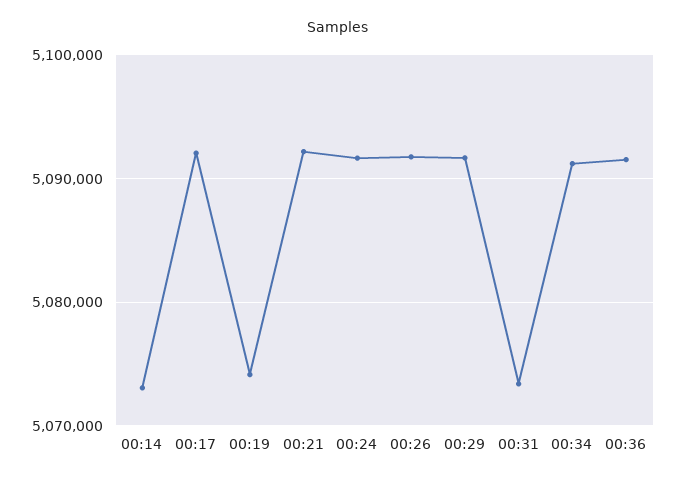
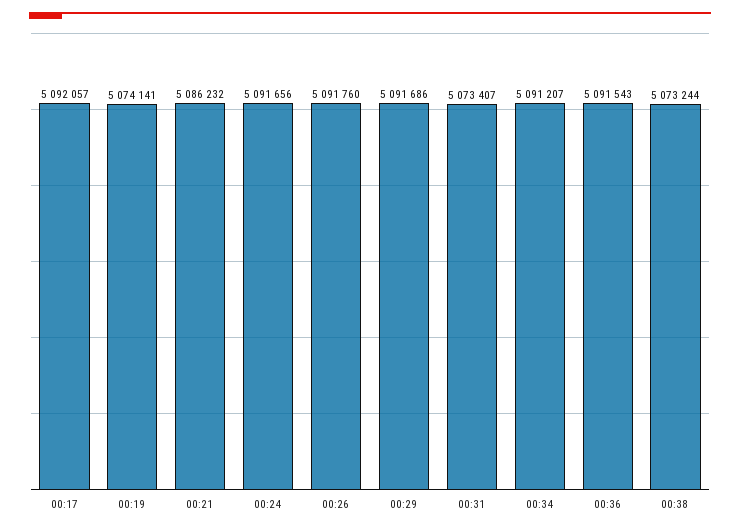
00:14: 5073000 -> none
00:21: 5092000 -> 5086232
00:38: none -> 5073244

